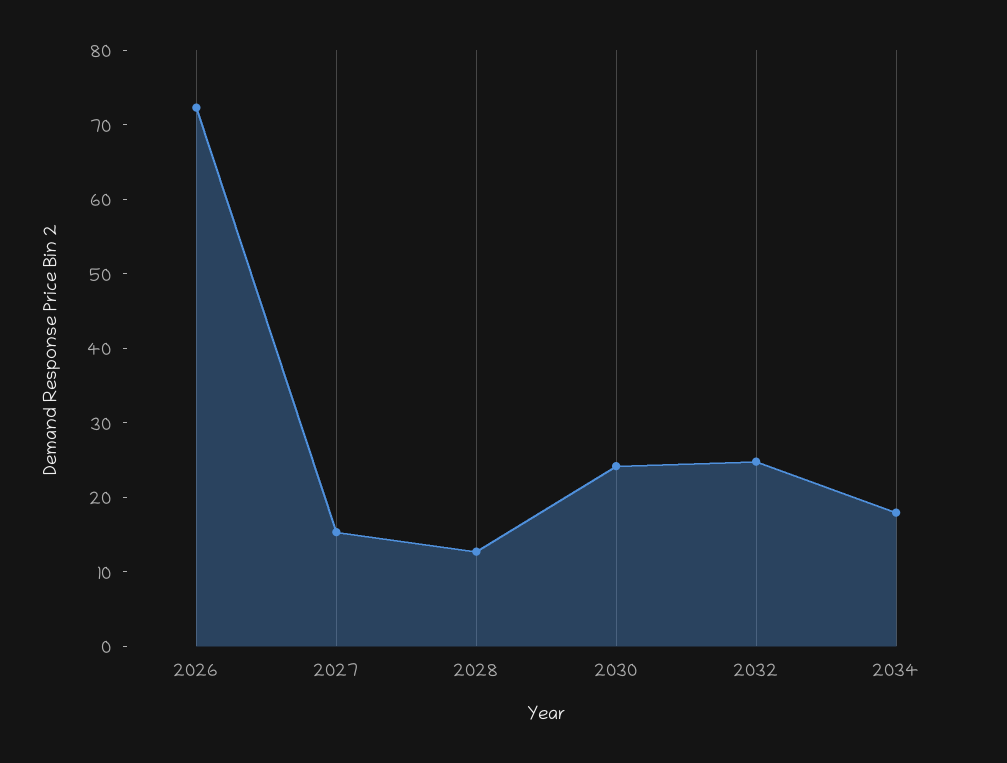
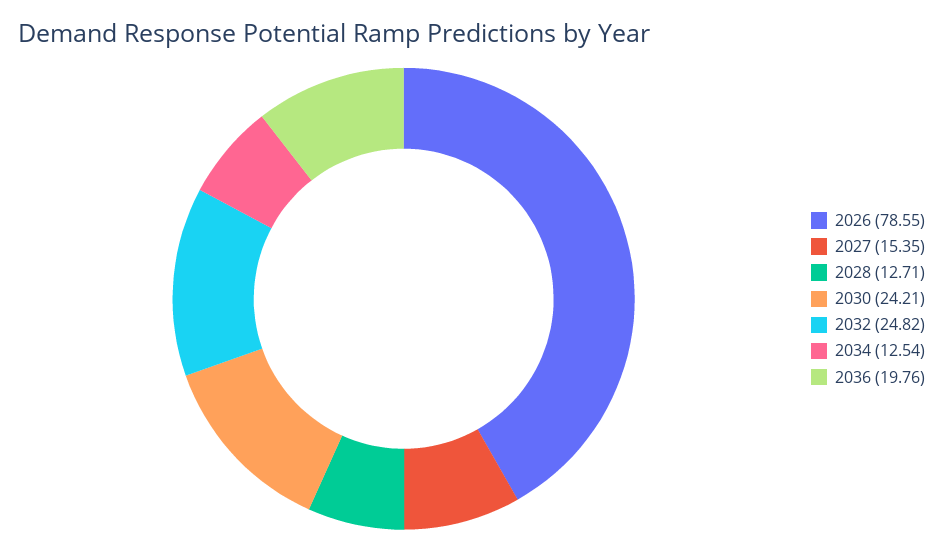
2026: 72 -> 78.55
2034: 18 -> 12.54
2036: none -> 19.76

